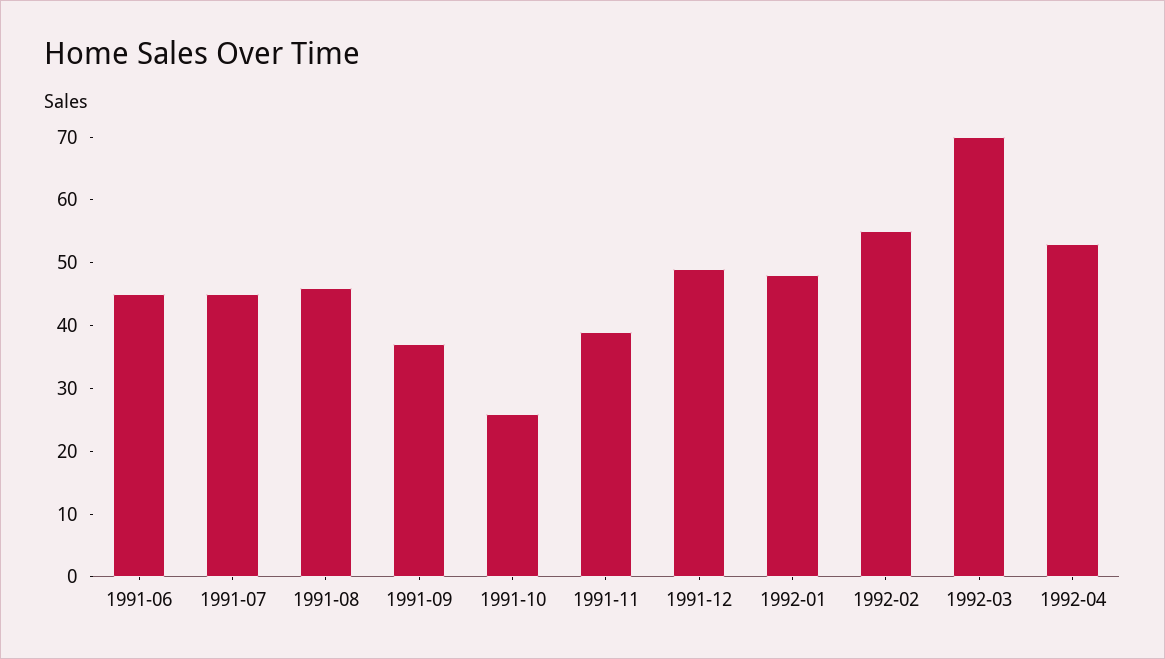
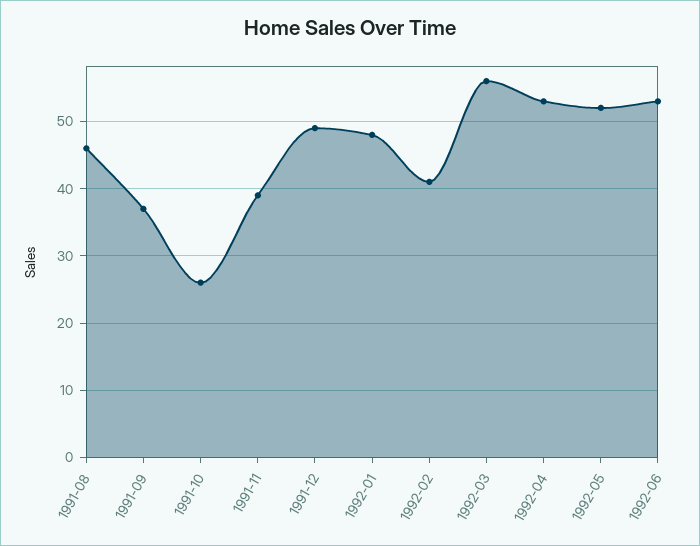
1991-06: 45 -> none
1991-07: 45 -> none
1992-02: 55 -> 41
1992-03: 70 -> 56
1992-05: none -> 52
1992-06: none -> 53

